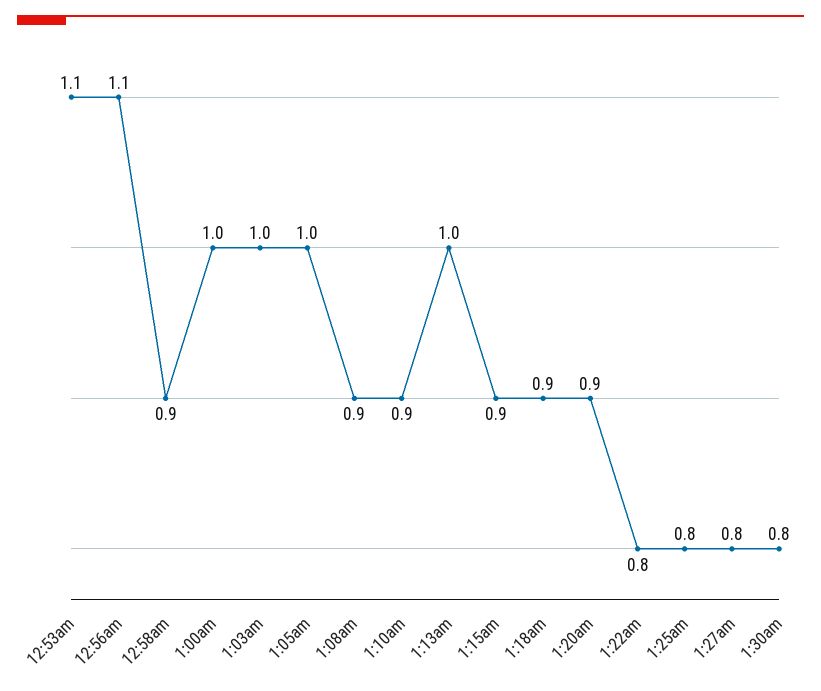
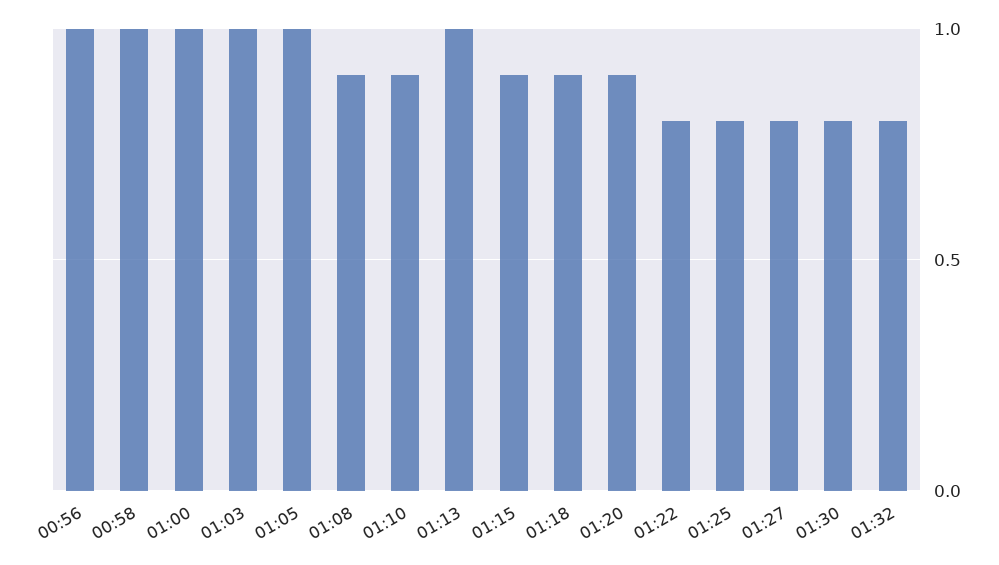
12:53am: 1.1 -> none
12:56am: 1.1 -> 1
12:58am: 0.9 -> 1
01:32: none -> 0.8

